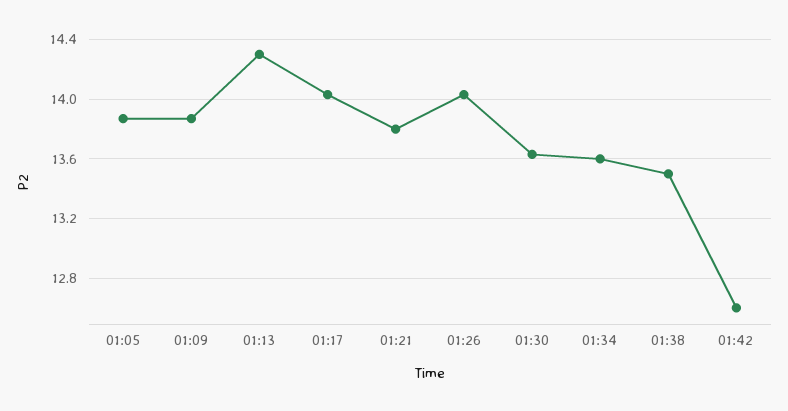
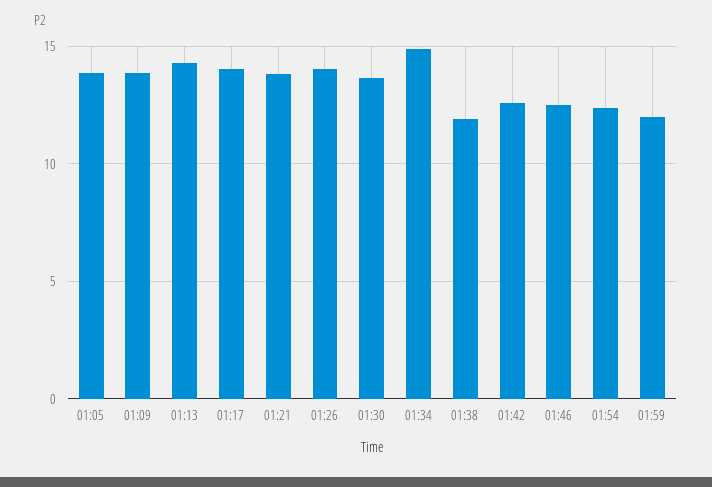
01:34: 13.6 -> 15
01:38: 13.5 -> 12
01:46: none -> 12.5
01:54: none -> 12.5
01:59: none -> 12

